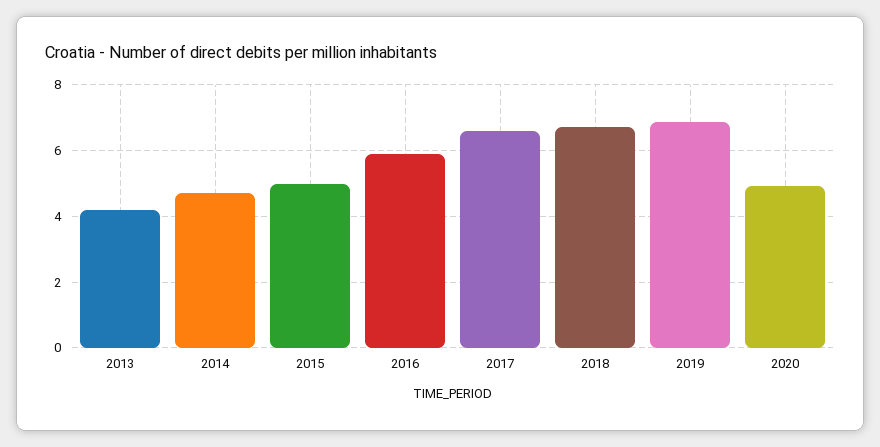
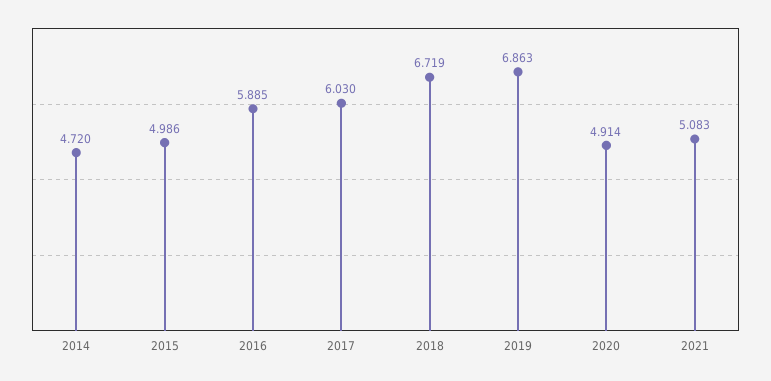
2013: 4.2 -> none
2017: 6.6 -> 6.03
2021: none -> 5.083

